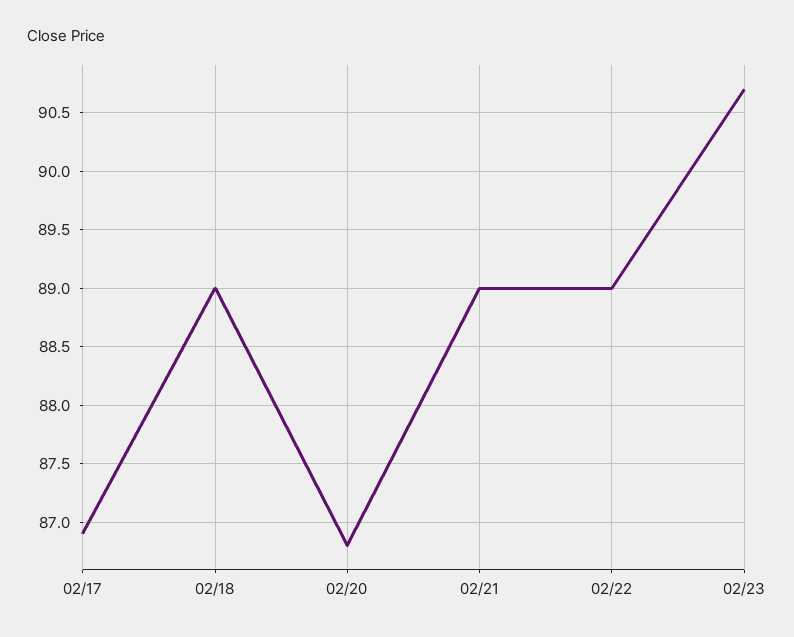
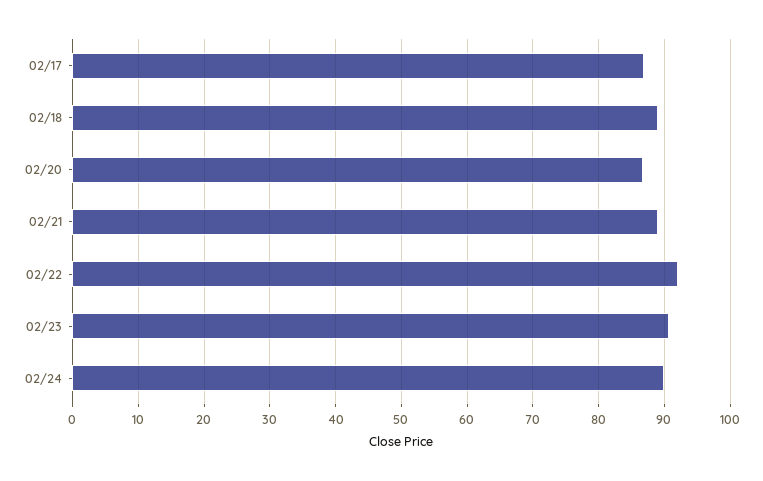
02/22: 89 -> 92
02/24: none -> 90

